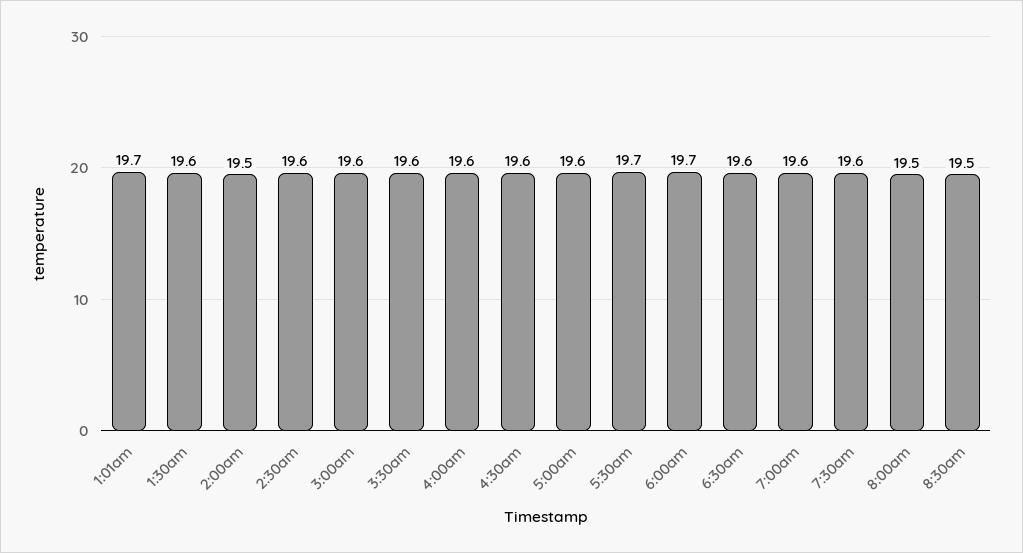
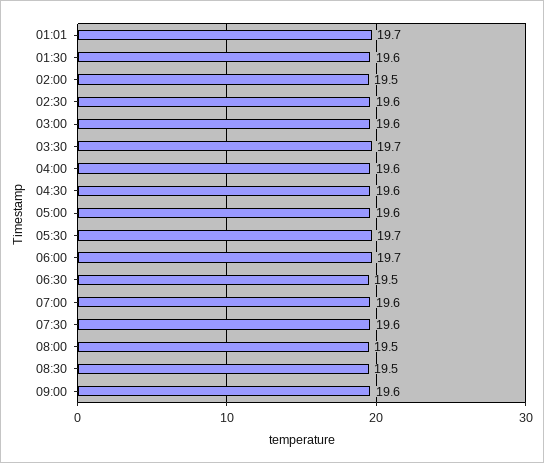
3:30am: 19.6 -> 19.7
6:30am: 19.6 -> 19.5
09:00: none -> 19.6

